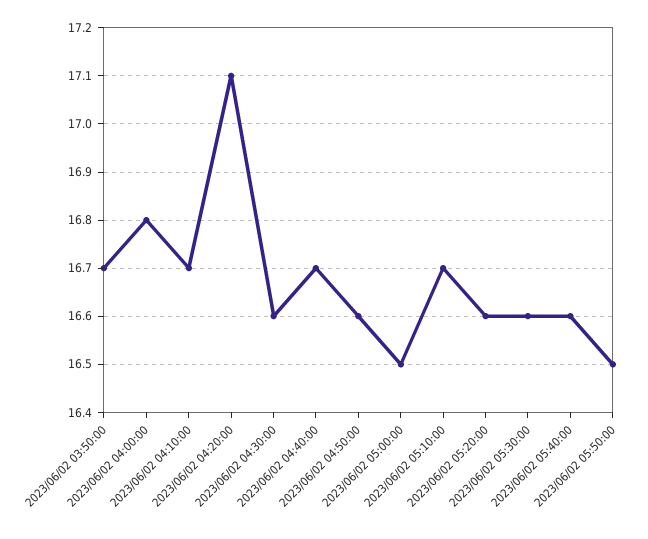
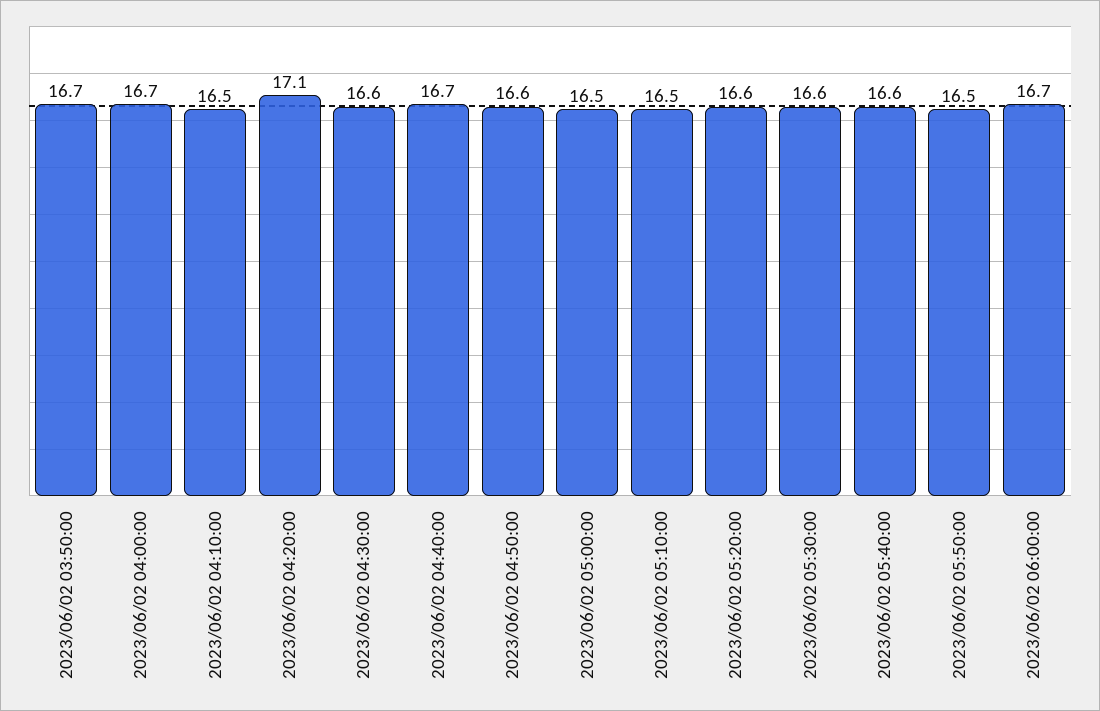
2023/06/02 04:00:00: 16.8 -> 16.7
2023/06/02 04:10:00: 16.7 -> 16.5
2023/06/02 05:10:00: 16.7 -> 16.5
2023/06/02 06:00:00: none -> 16.7

